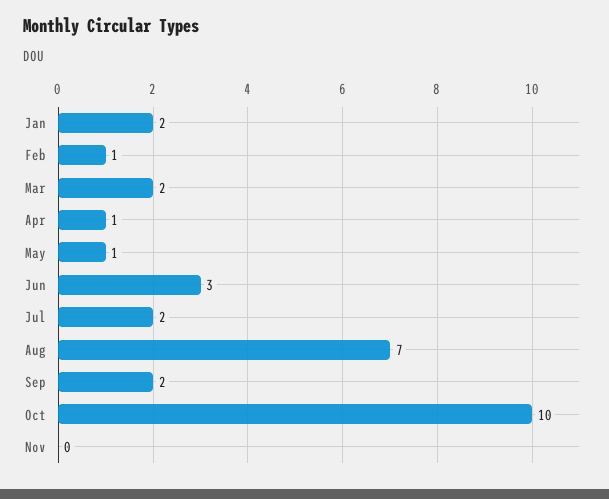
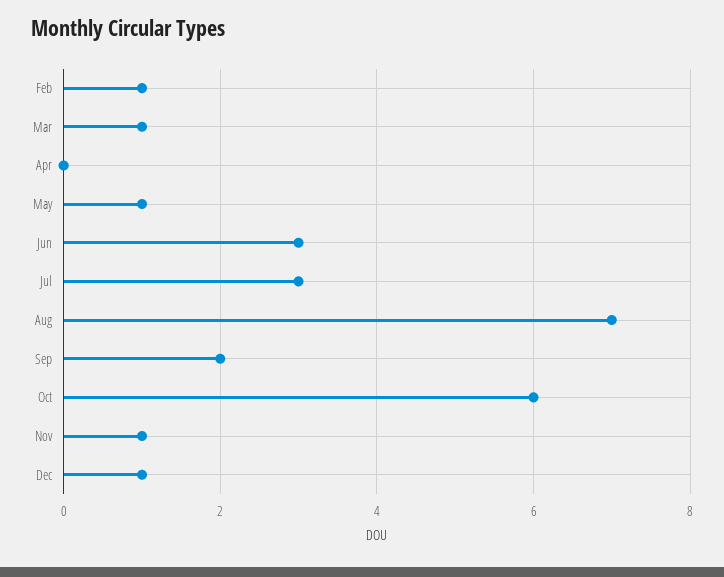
Jan: 2 -> none
Mar: 2 -> 1
Apr: 1 -> 0
Jul: 2 -> 3
Oct: 10 -> 6
Nov: 0 -> 1
Dec: none -> 1

